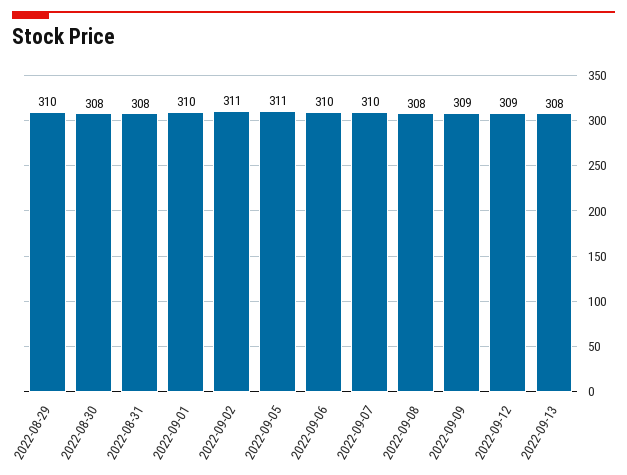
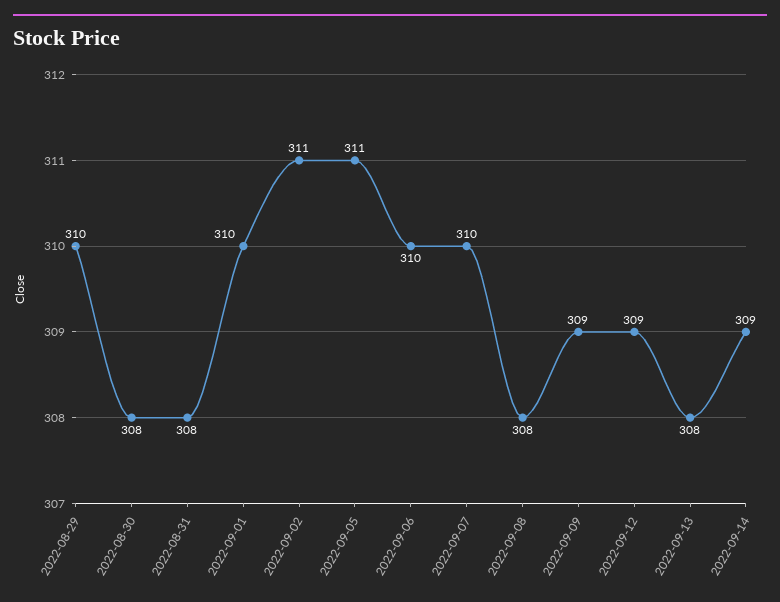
2022-09-14: none -> 309

